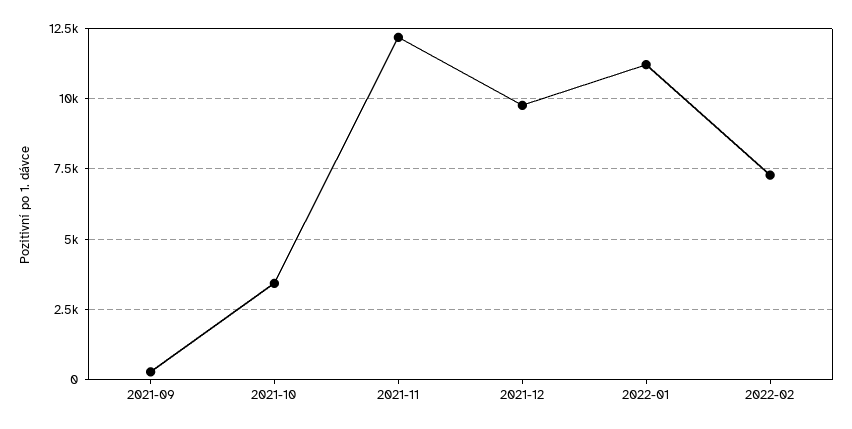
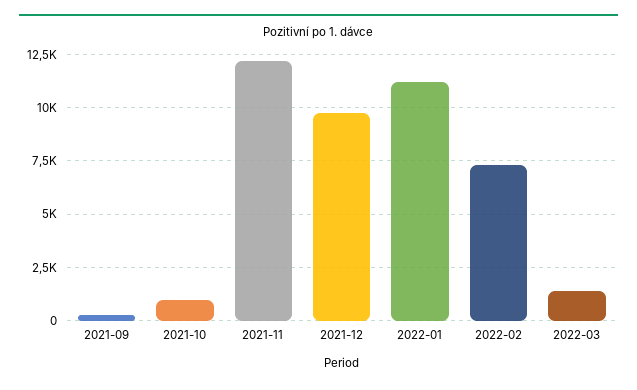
2021-10: 3500 -> 1000
2022-03: none -> 1500

